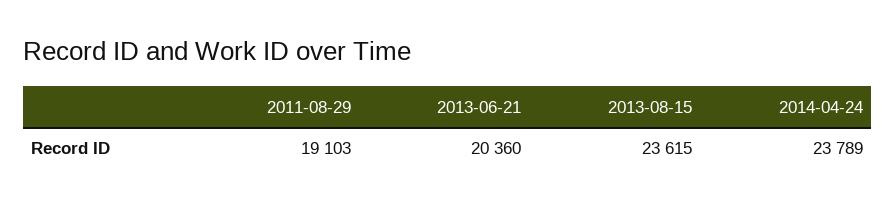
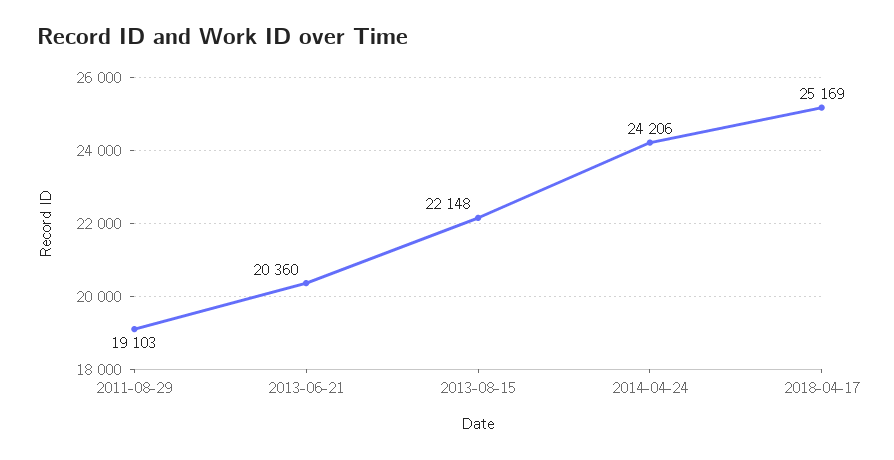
2013-08-15: 23615 -> 22148
2014-04-24: 23789 -> 24206
2018-04-17: none -> 25169

